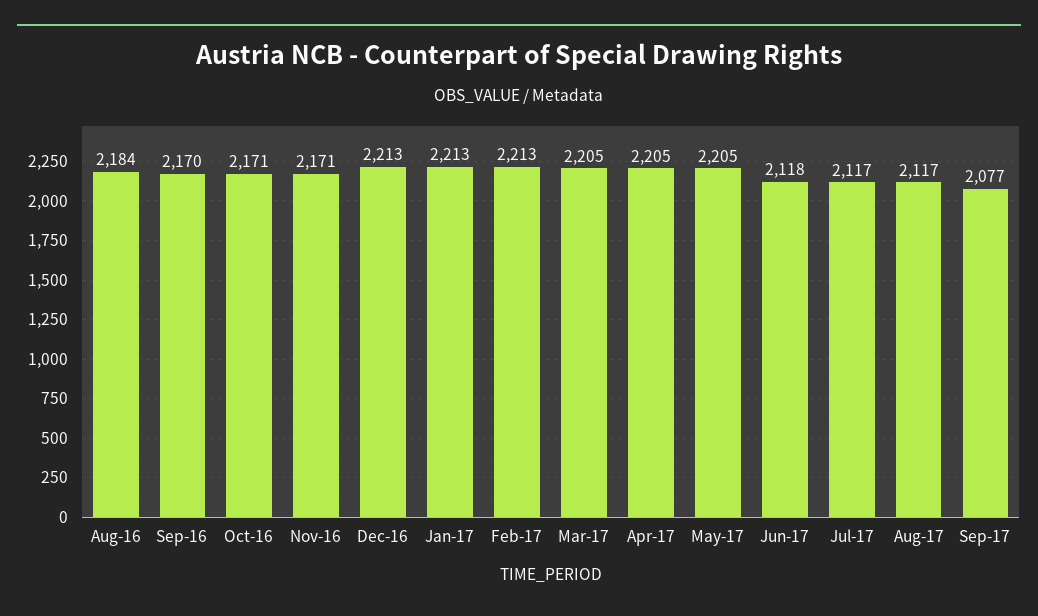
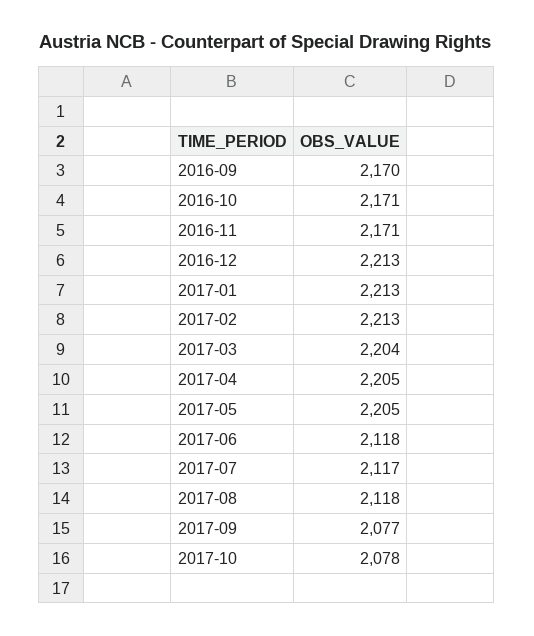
Aug-16: 2184 -> none
Mar-17: 2205 -> 2204
Aug-17: 2117 -> 2118
2017-10: none -> 2078

